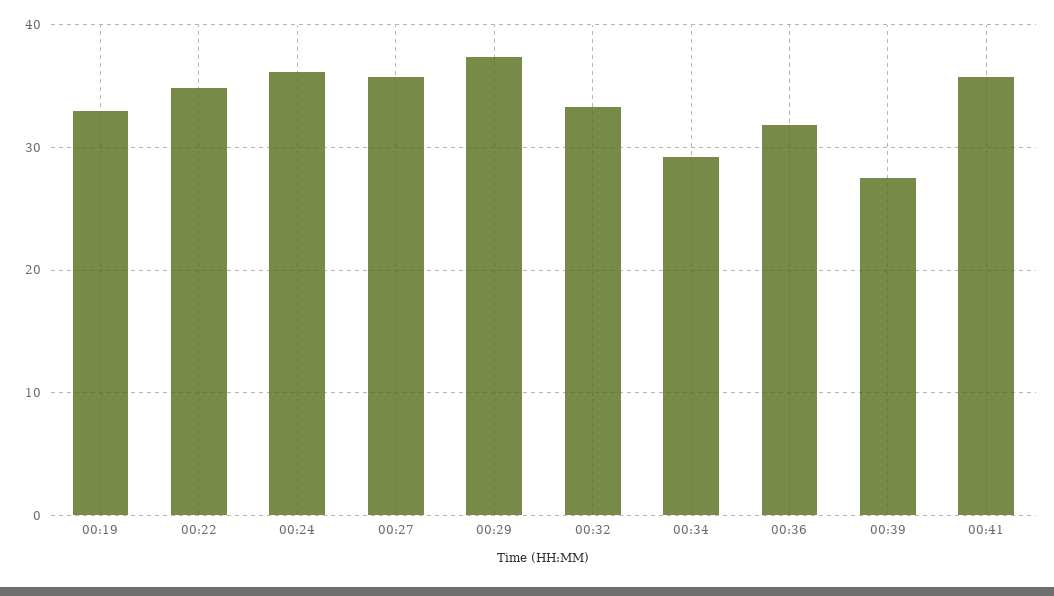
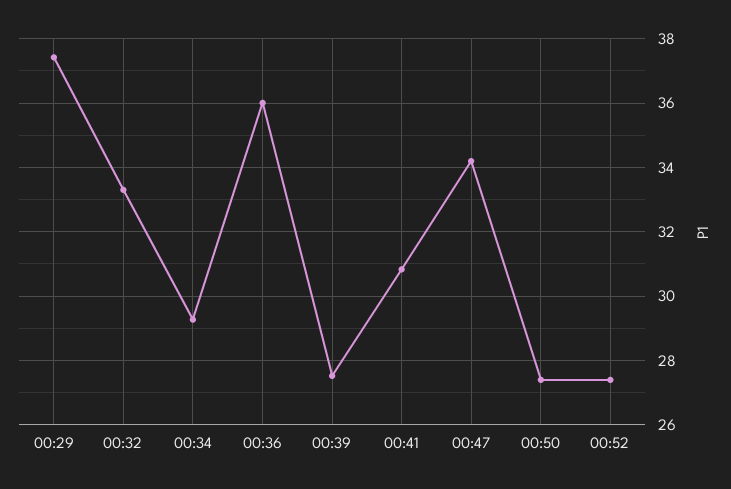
00:19: 33 -> none
00:22: 35 -> none
00:24: 36 -> none
00:27: 36 -> none
00:36: 32 -> 36
00:41: 36 -> 30.8
00:47: none -> 34.2
00:50: none -> 27.4
00:52: none -> 27.4

